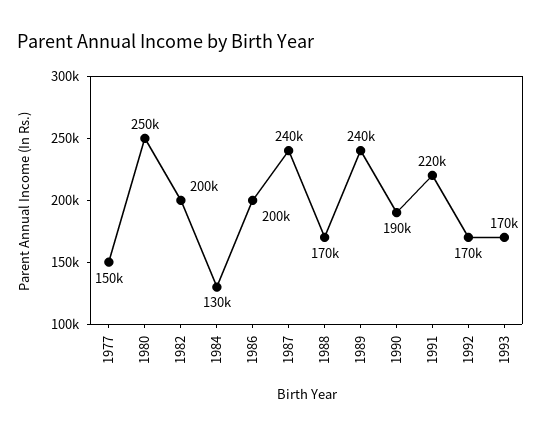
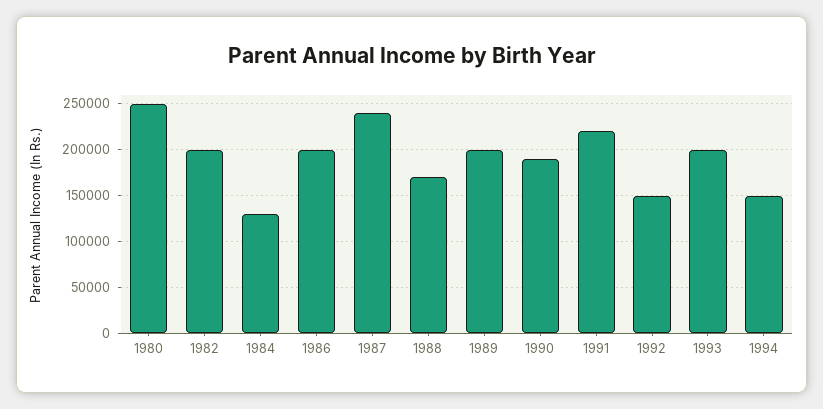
1977: 150000 -> none
1989: 240000 -> 200000
1992: 170000 -> 150000
1993: 170000 -> 200000
1994: none -> 150000

